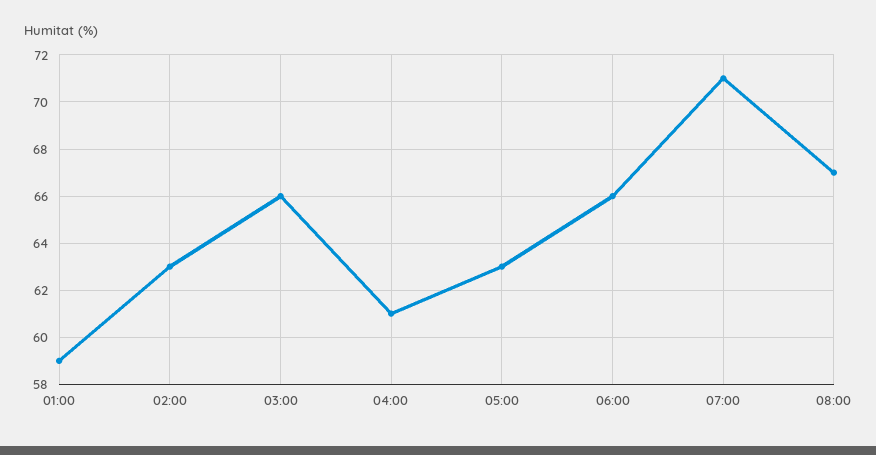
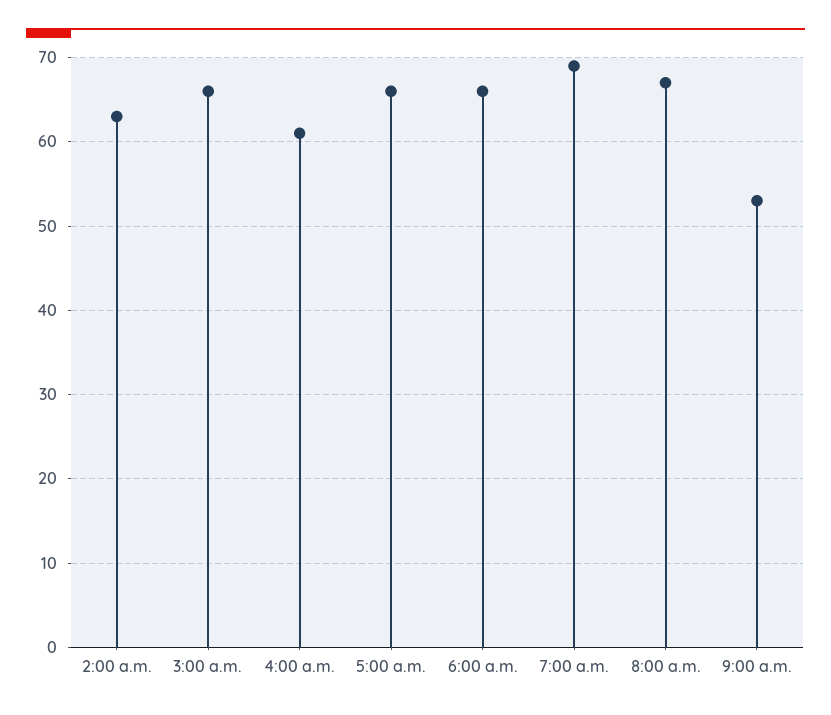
01:00: 59 -> none
05:00: 63 -> 66
07:00: 71 -> 69
9:00 a.m.: none -> 53

